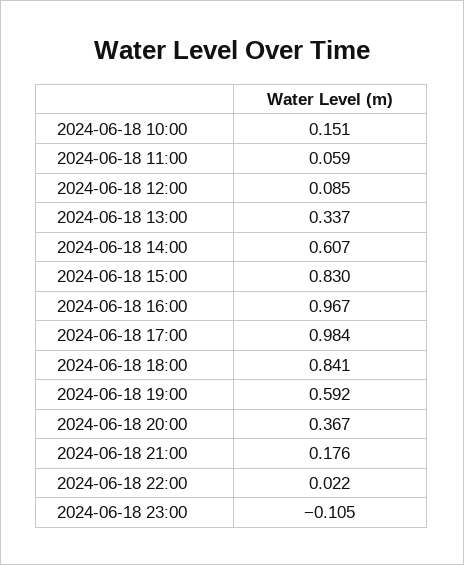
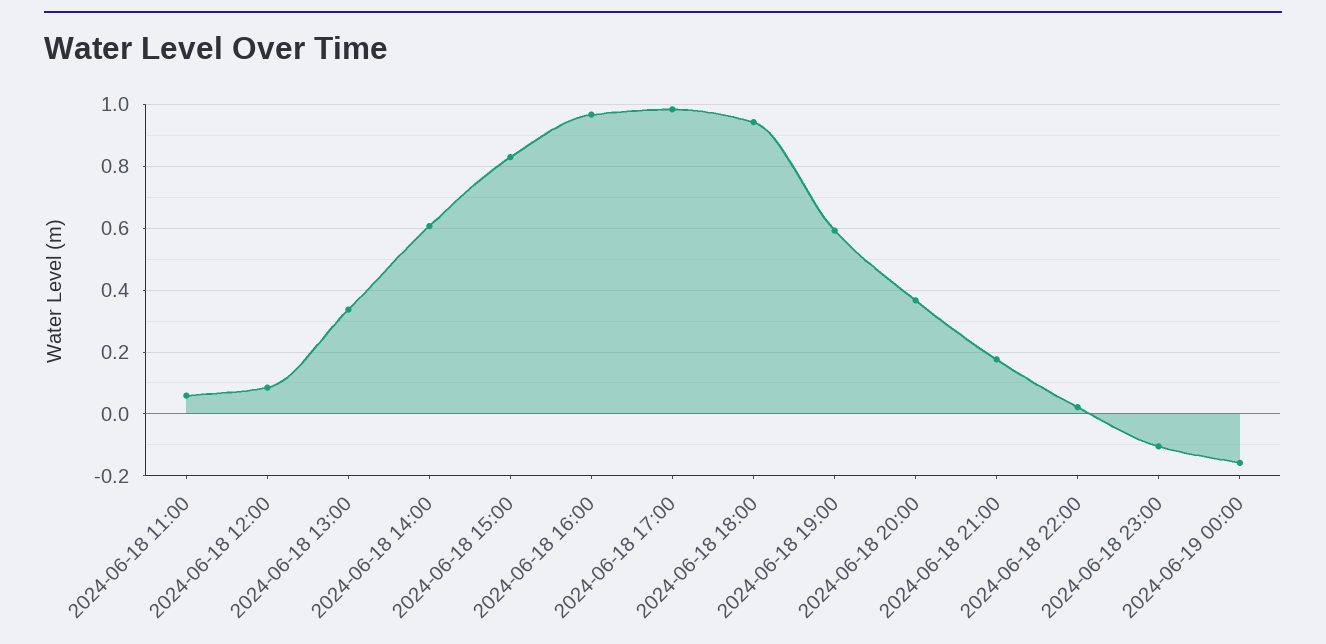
2024-06-18 10:00: 0.151 -> none
2024-06-18 18:00: 0.841 -> 0.94
2024-06-19 00:00: none -> -0.16

